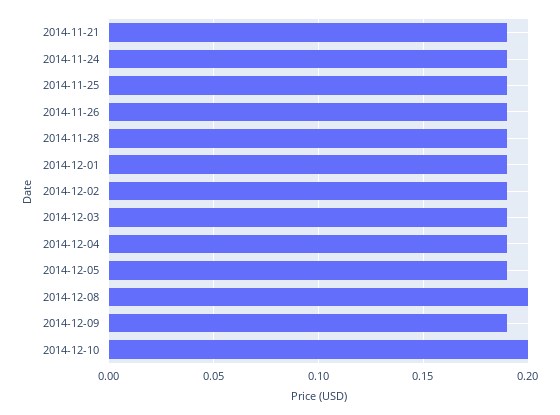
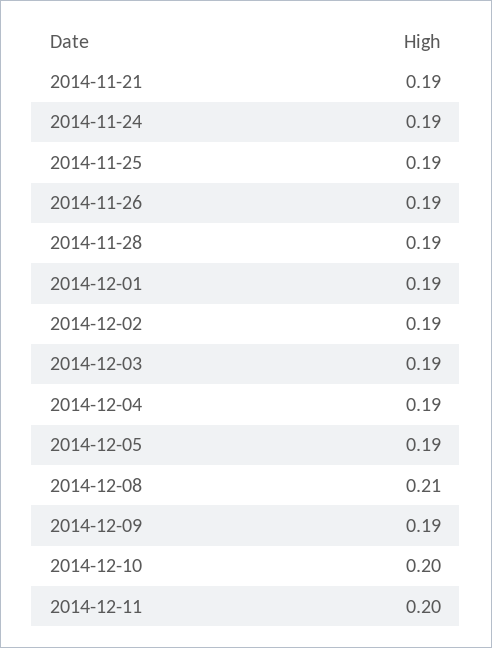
2014-12-08: 0.2 -> 0.21
2014-12-11: none -> 0.2

